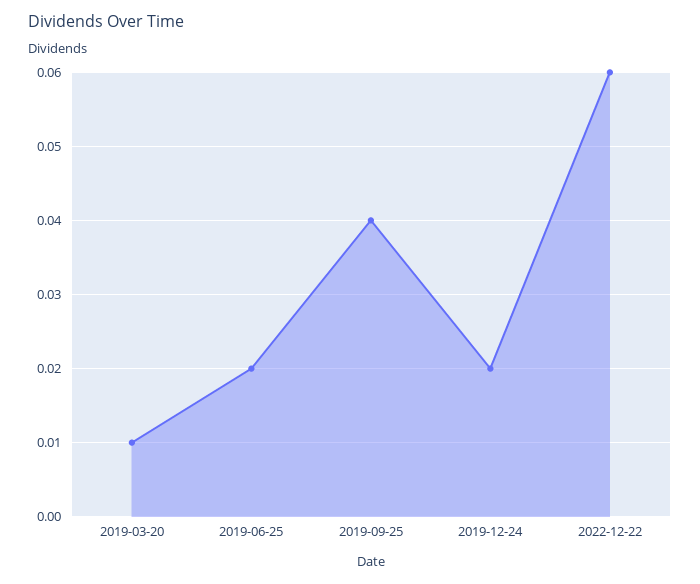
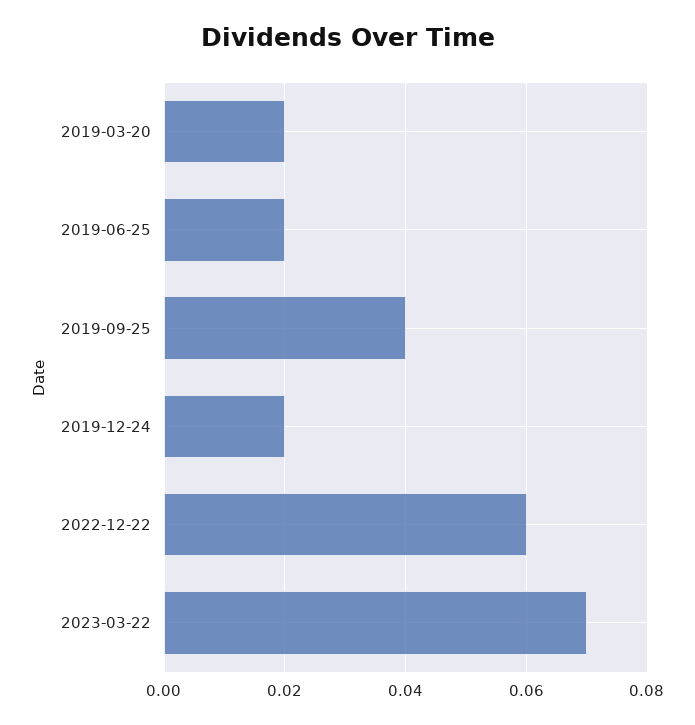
2019-03-20: 0.01 -> 0.02
2023-03-22: none -> 0.07

